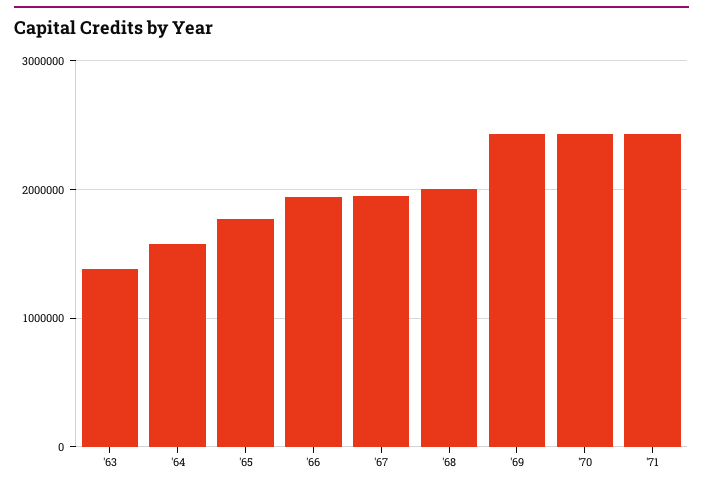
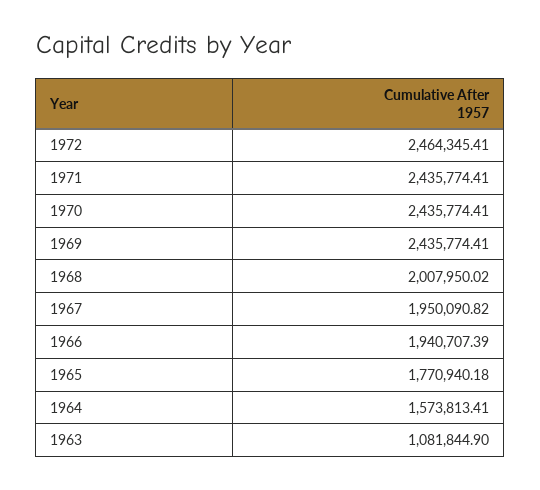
'63: 1400000 -> 1081844.9
1972: none -> 2464345.41

